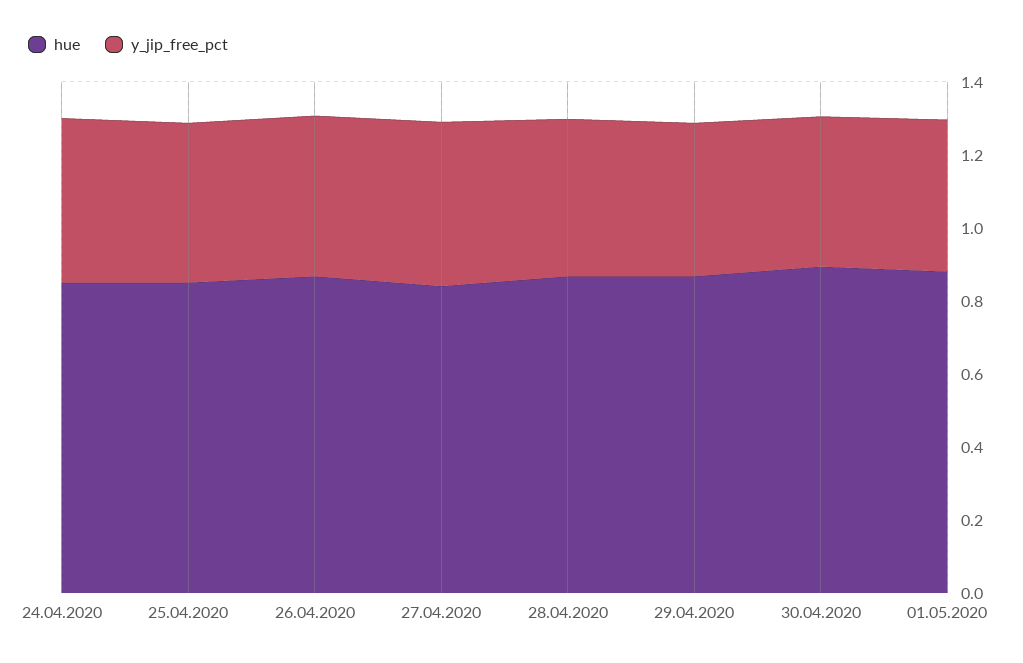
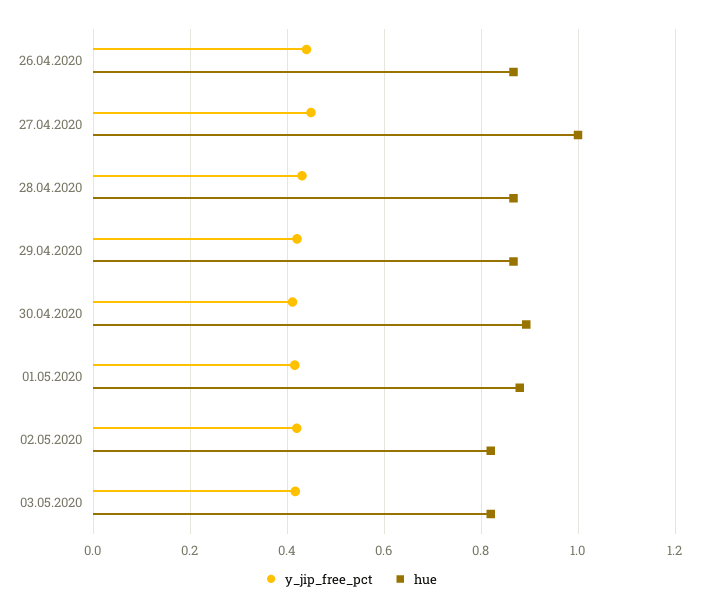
hue, 24.04.2020: 0.85 -> none
y_jip_free_pct, 24.04.2020: 0.45 -> none
hue, 25.04.2020: 0.85 -> none
y_jip_free_pct, 25.04.2020: 0.45 -> none
hue, 27.04.2020: 0.85 -> 1
y_jip_free_pct, 02.05.2020: none -> 0.42
hue, 02.05.2020: none -> 0.82
y_jip_free_pct, 03.05.2020: none -> 0.42
hue, 03.05.2020: none -> 0.82

